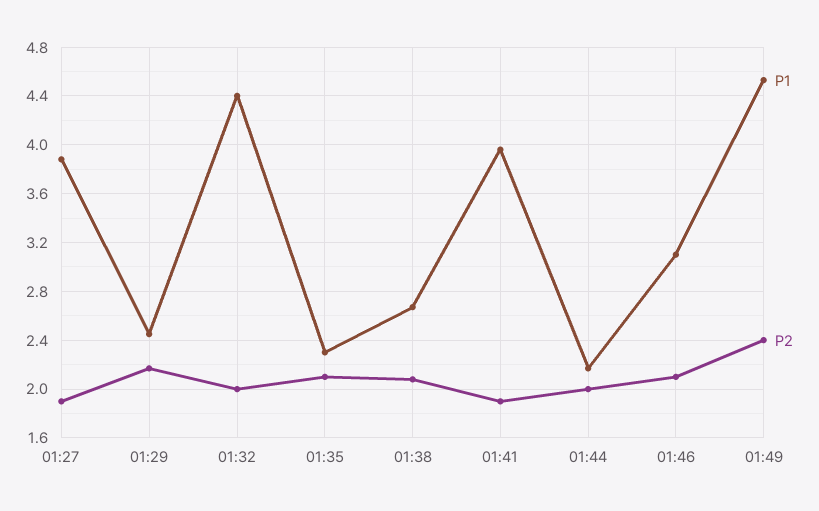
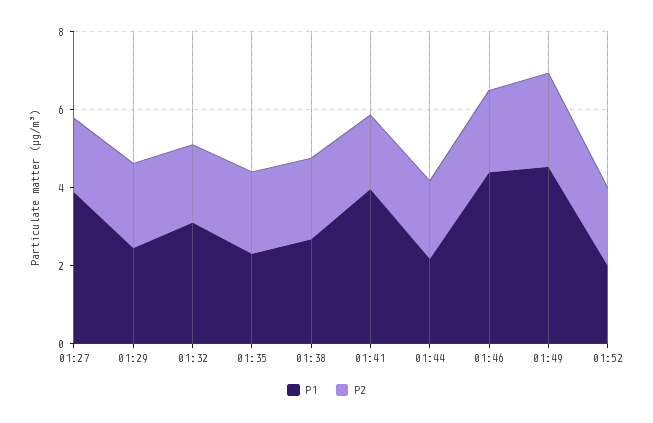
P1, 01:32: 4.4 -> 3
P1, 01:46: 3.1 -> 4.5
P1, 01:52: none -> 2
P2, 01:52: none -> 2

